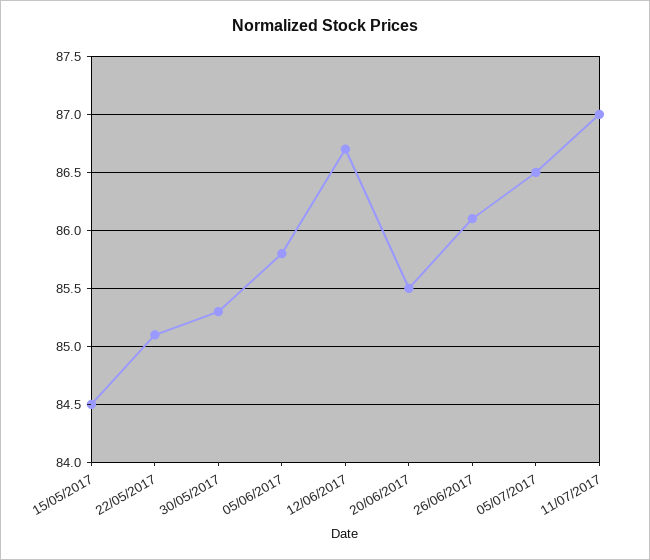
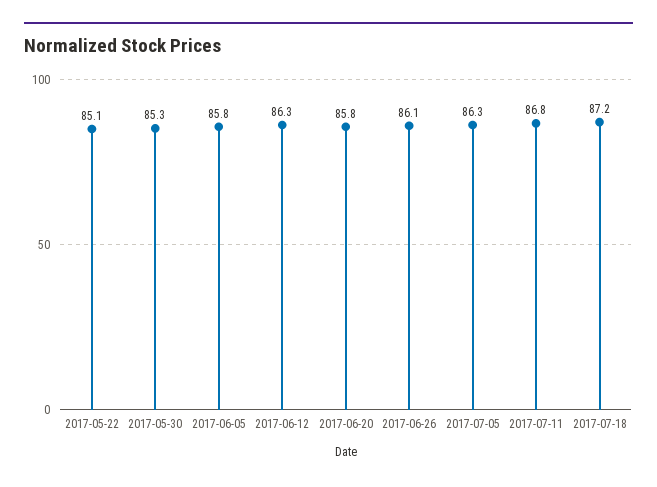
15/05/2017: 84.5 -> none
12/06/2017: 86.7 -> 86.3
20/06/2017: 85.5 -> 85.8
05/07/2017: 86.5 -> 86.3
11/07/2017: 87 -> 86.8
2017-07-18: none -> 87.2

